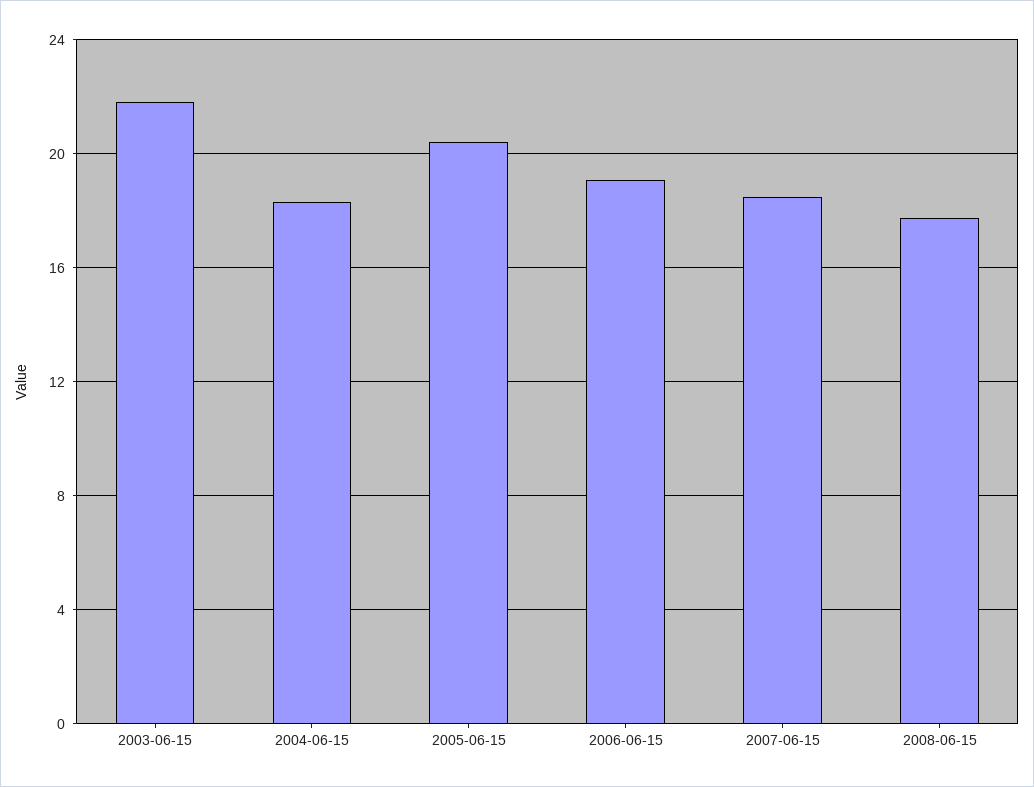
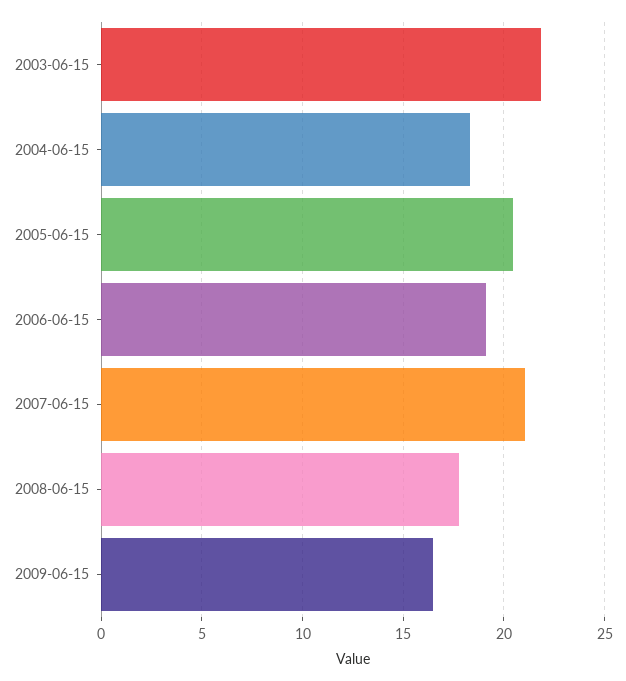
2007-06-15: 18.5 -> 21
2009-06-15: none -> 16.5

